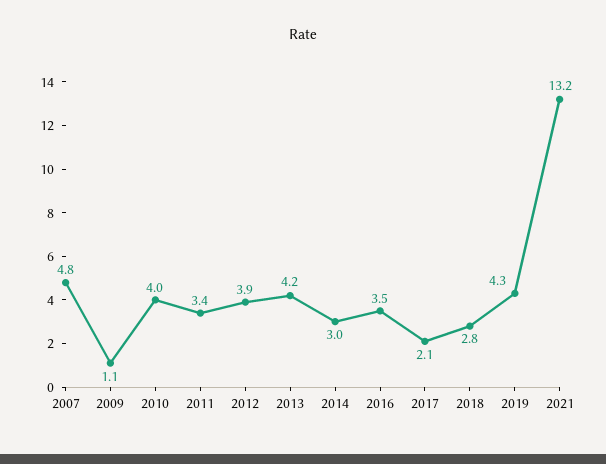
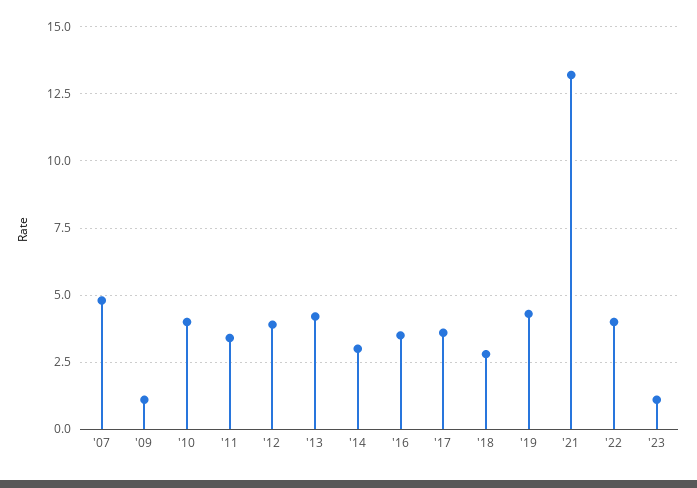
2017: 2.1 -> 3.5
'22: none -> 4
'23: none -> 1

